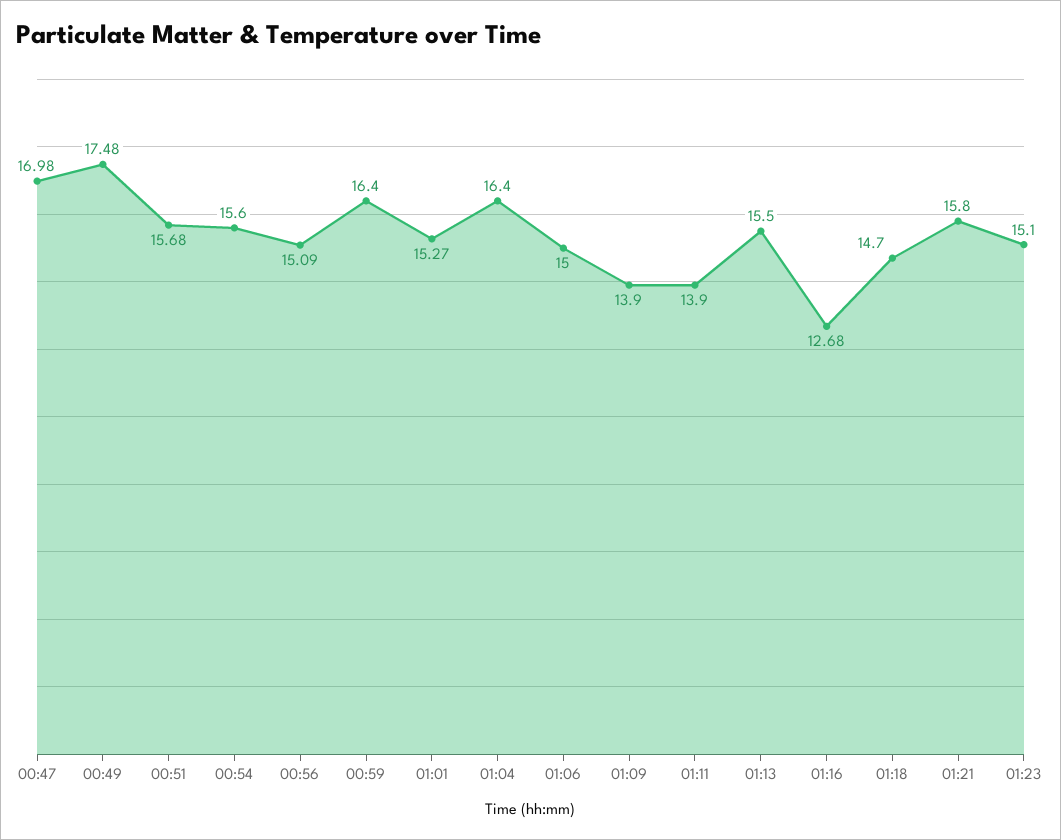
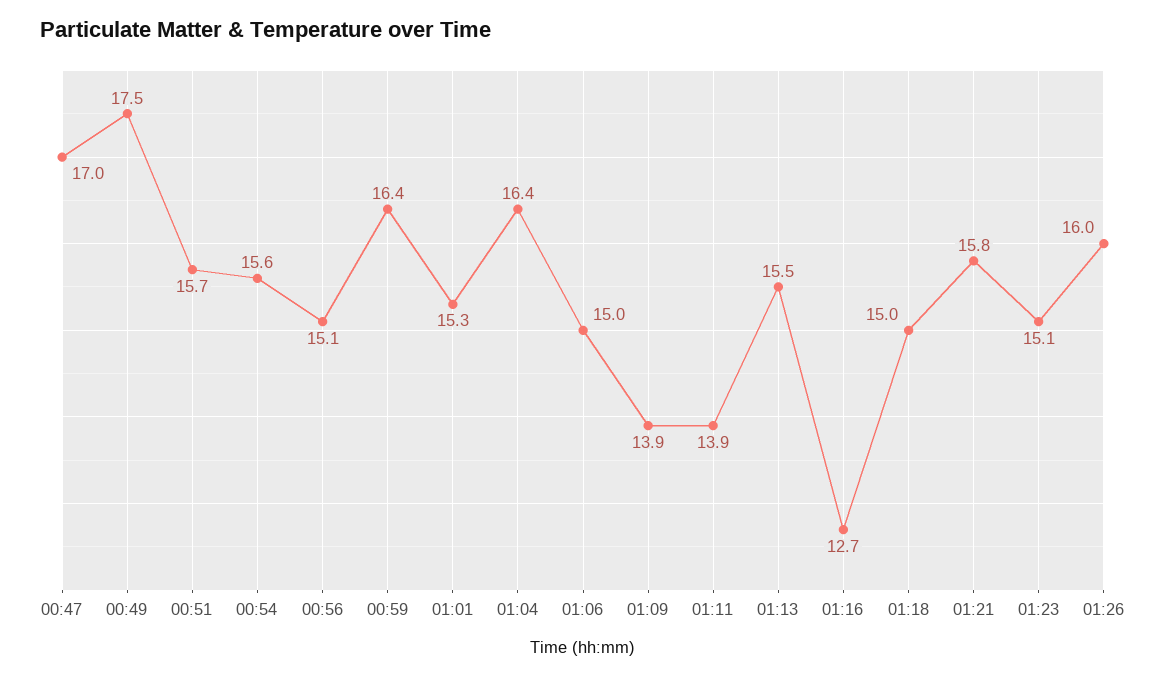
01:18: 14.7 -> 15
01:26: none -> 16

